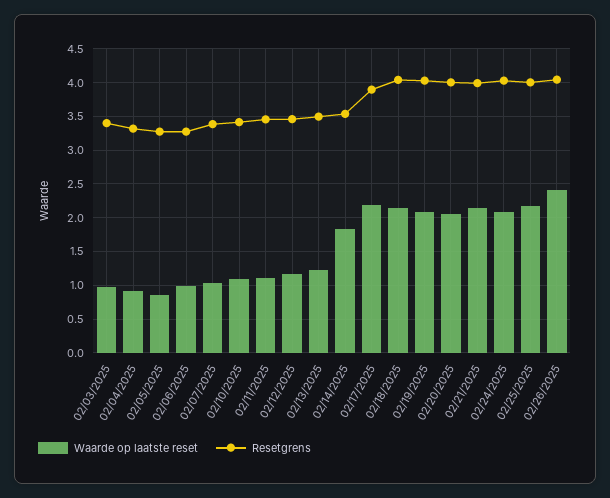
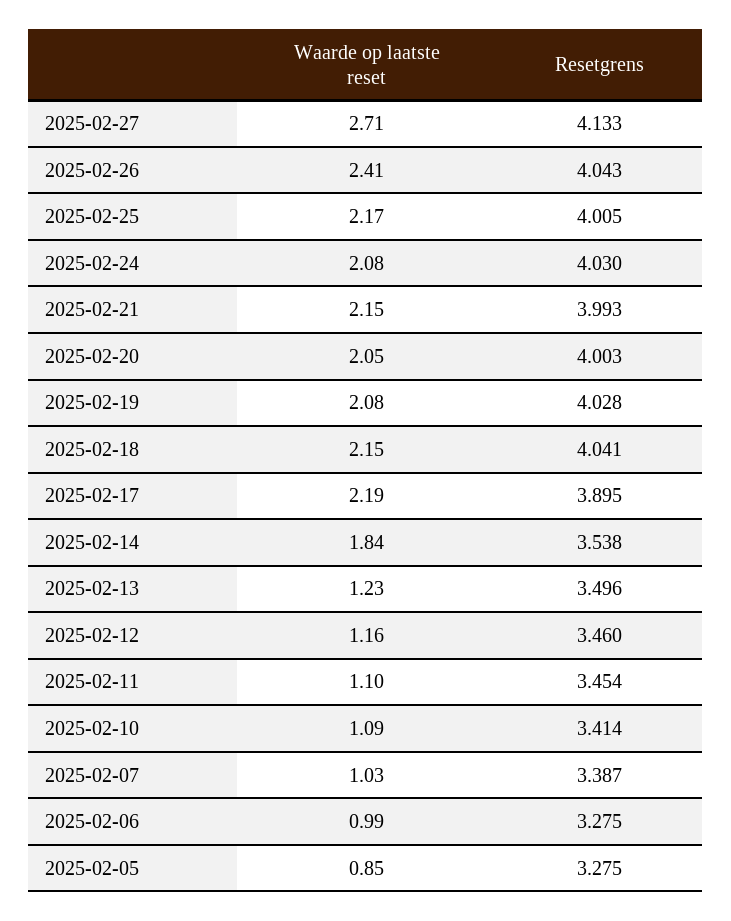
Waarde op laatste reset, 02/03/2025: 1 -> none
Resetgrens, 02/03/2025: 3.4 -> none
Waarde op laatste reset, 02/04/2025: 0.9 -> none
Resetgrens, 02/04/2025: 3.3 -> none
Waarde op laatste reset, 2025-02-27: none -> 2.71
Resetgrens, 2025-02-27: none -> 4.133

